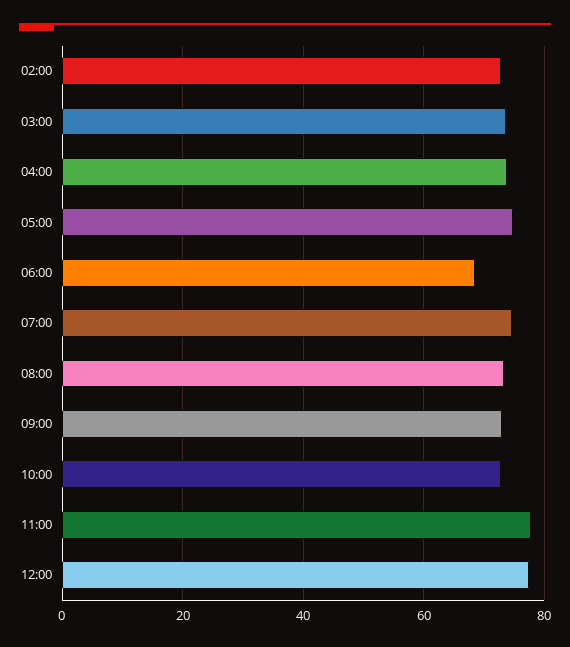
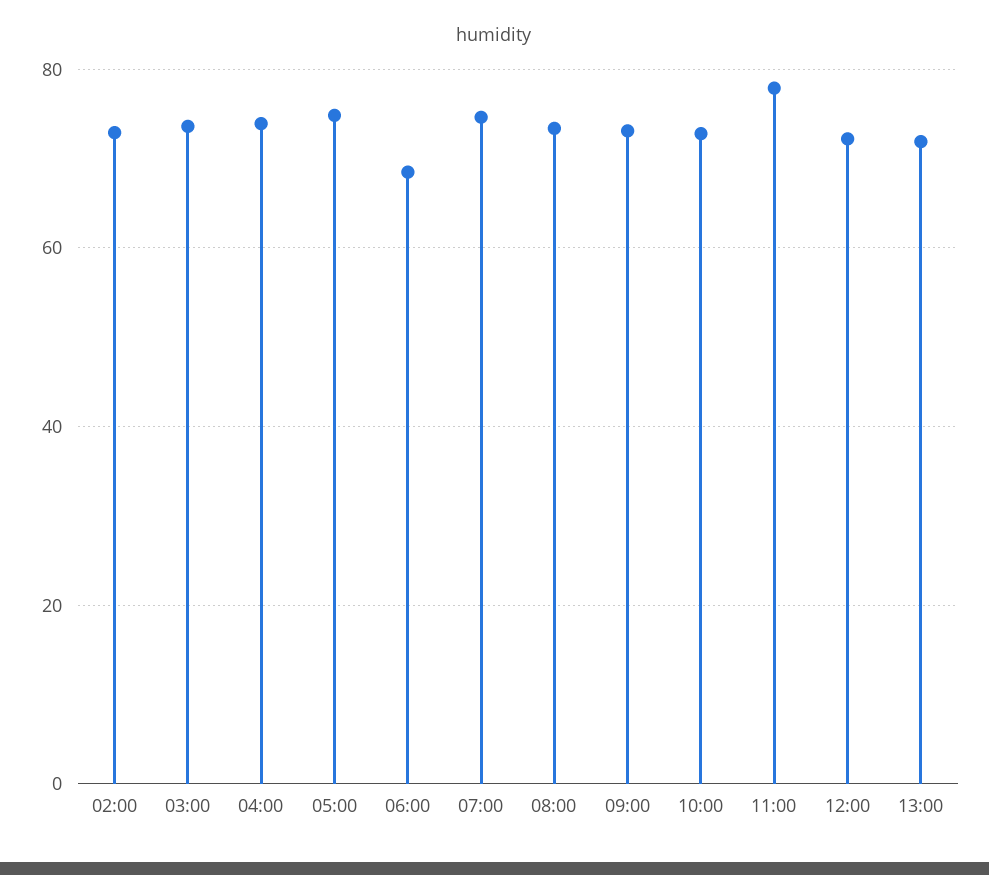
12:00: 78 -> 72
13:00: none -> 72

